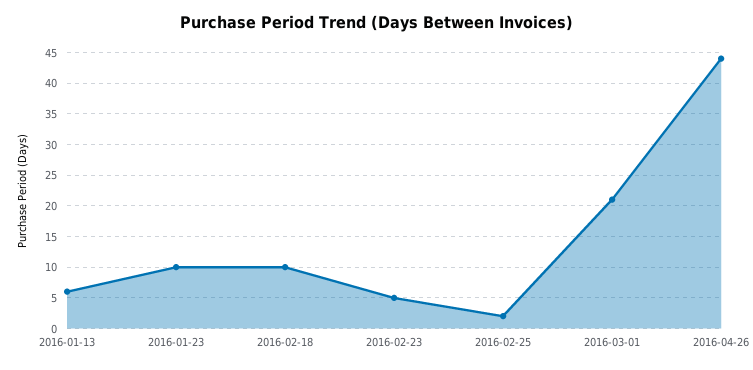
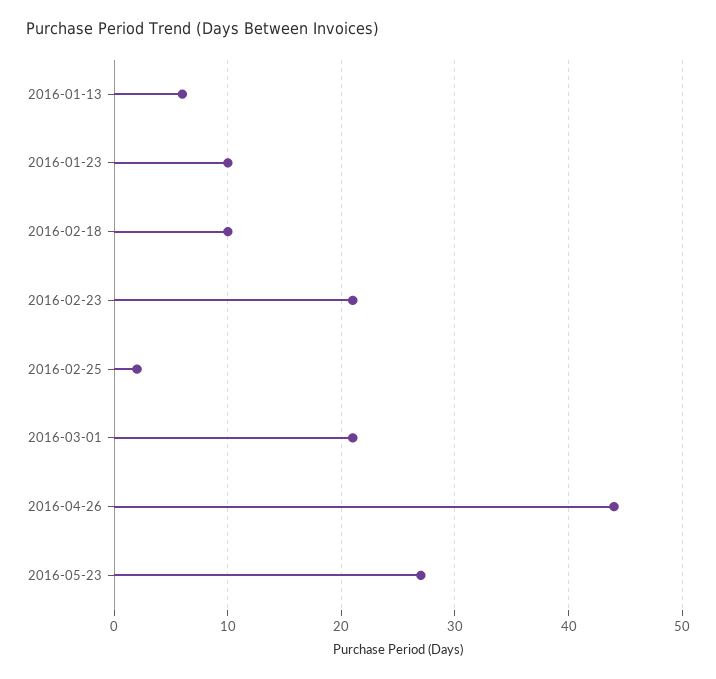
2016-02-23: 5 -> 21
2016-05-23: none -> 27

